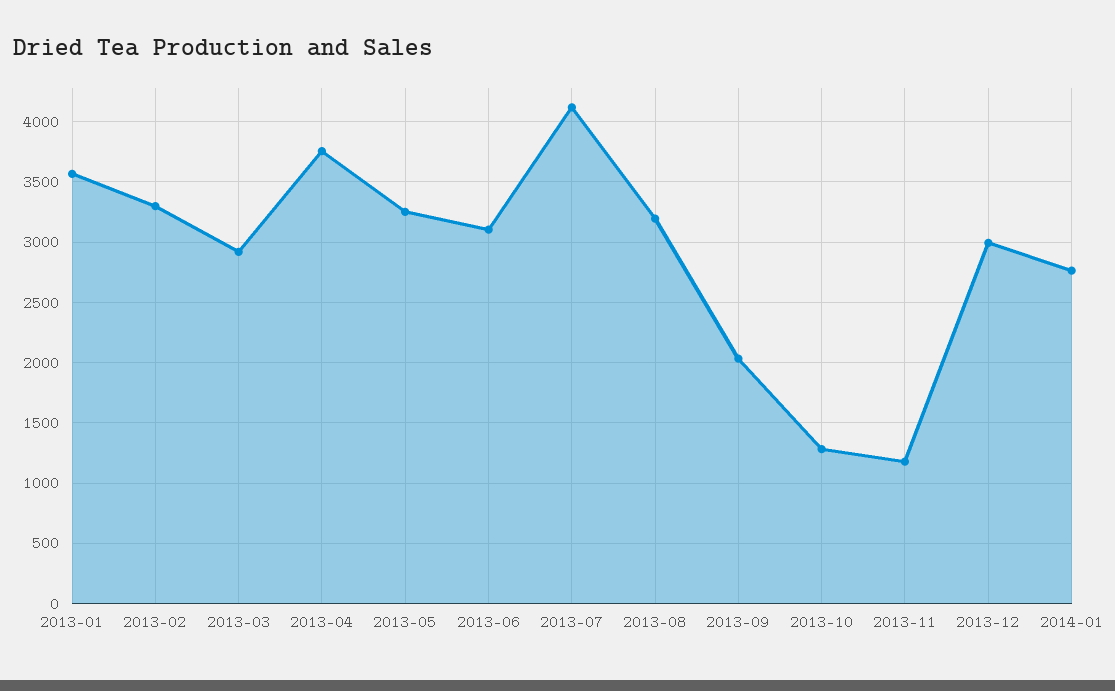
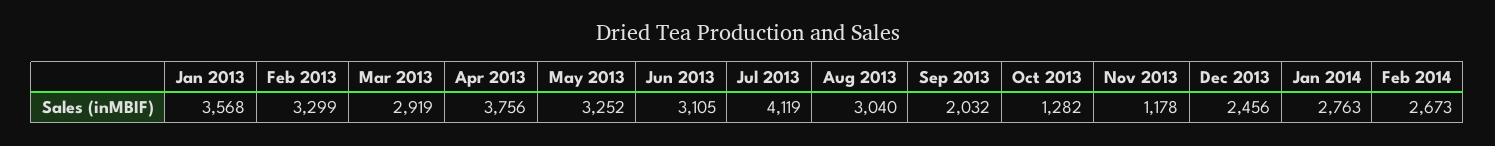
2013-08: 3200 -> 3040
2013-12: 3000 -> 2456
Feb 2014: none -> 2673

